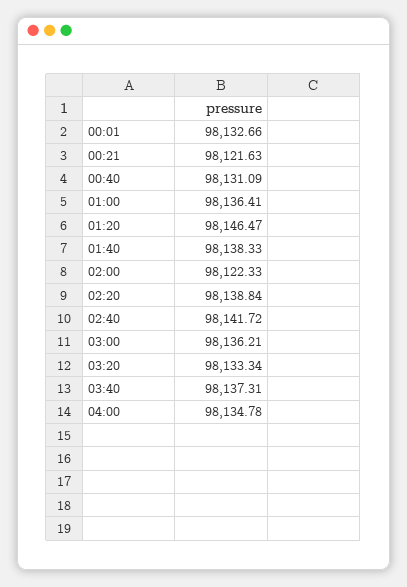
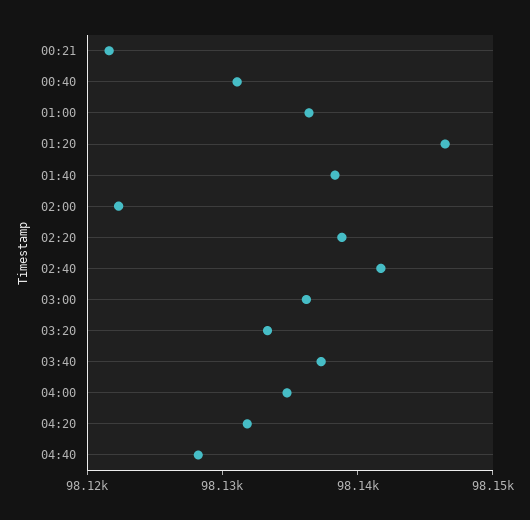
00:01: 98132.66 -> none
04:20: none -> 98132
04:40: none -> 98128

